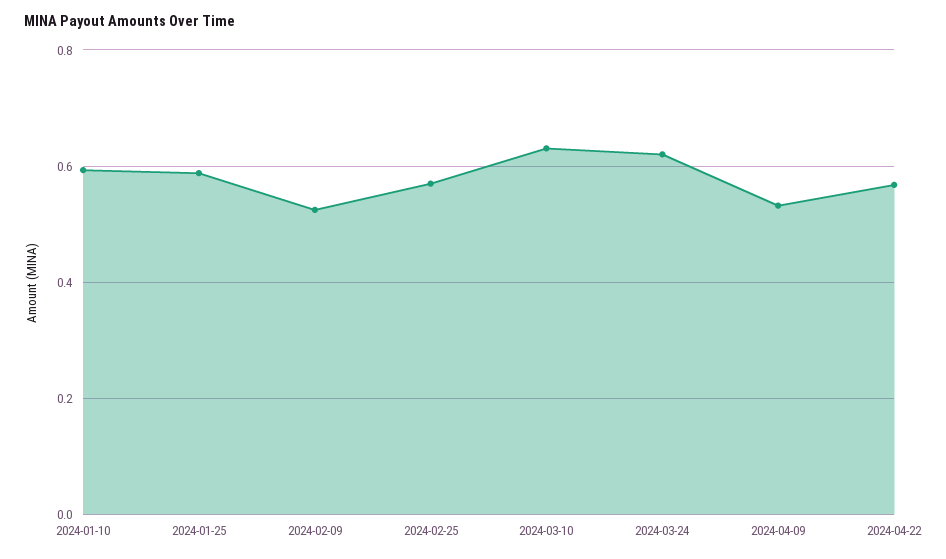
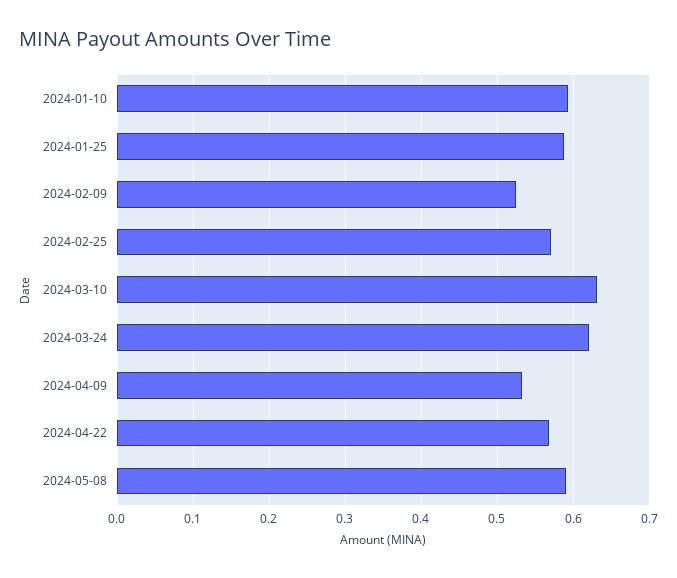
2024-05-08: none -> 0.59

